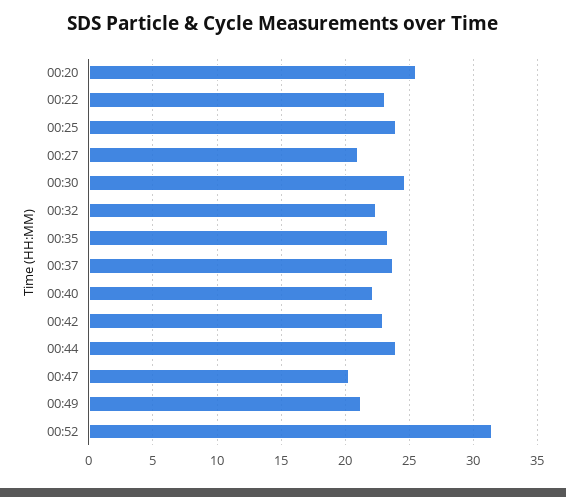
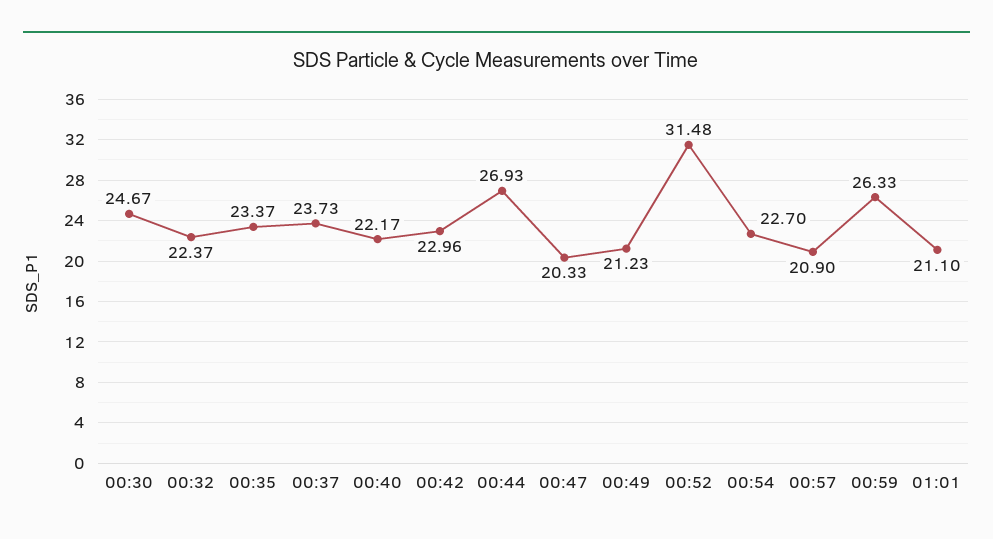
00:20: 25.5 -> none
00:22: 23 -> none
00:25: 24 -> none
00:27: 21 -> none
00:44: 24 -> 26.93
00:54: none -> 22.7
00:57: none -> 20.9
00:59: none -> 26.33
01:01: none -> 21.1

